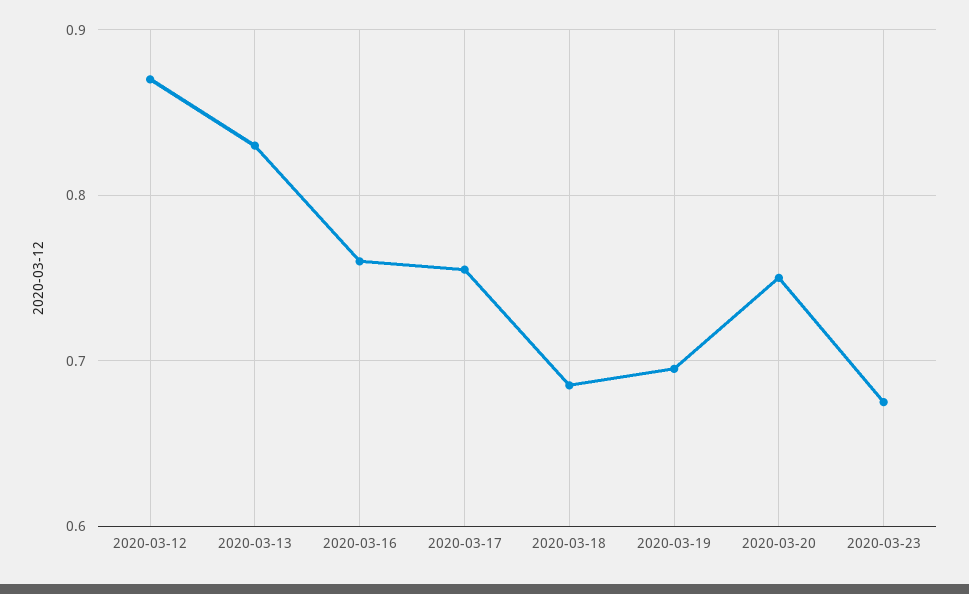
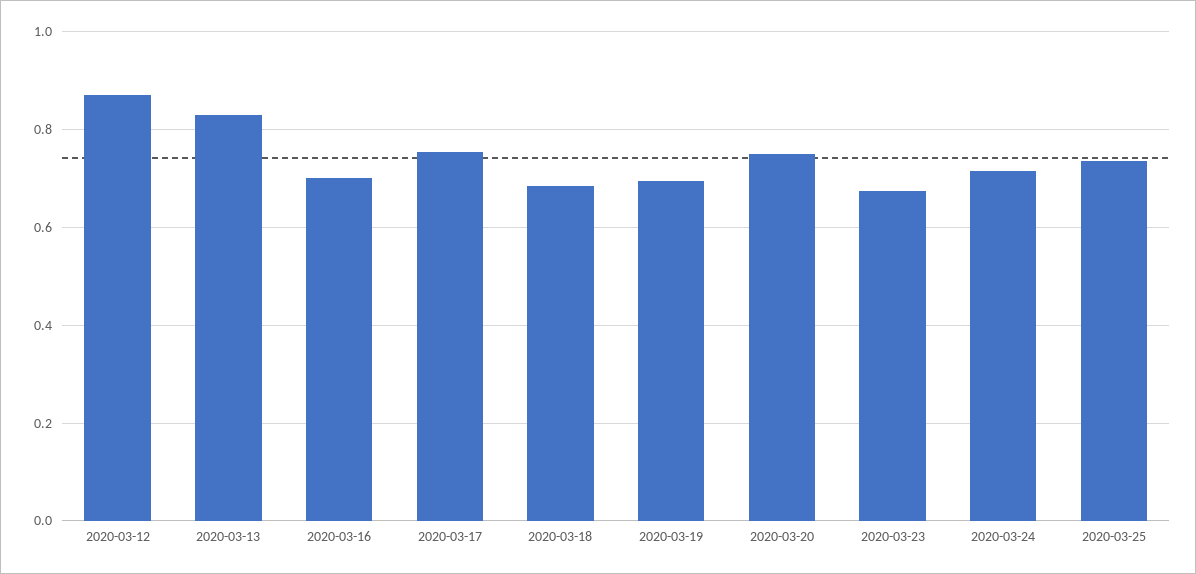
2020-03-16: 0.76 -> 0.7
2020-03-24: none -> 0.72
2020-03-25: none -> 0.74

